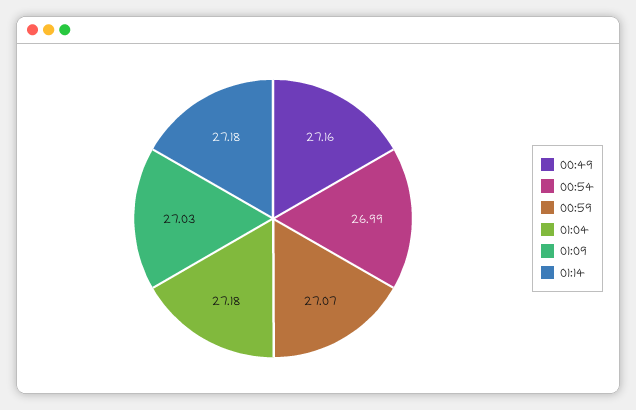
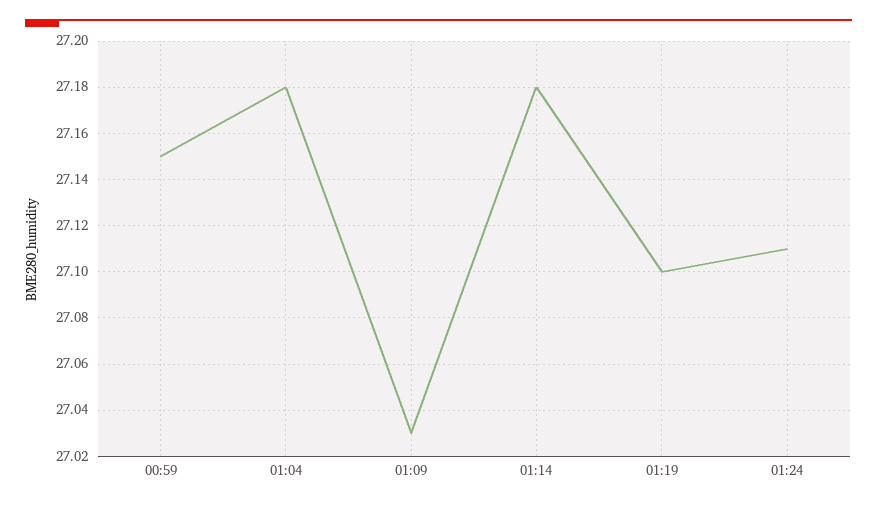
00:49: 27.16 -> none
00:54: 26.99 -> none
00:59: 27.07 -> 27.15
01:19: none -> 27.1
01:24: none -> 27.11

